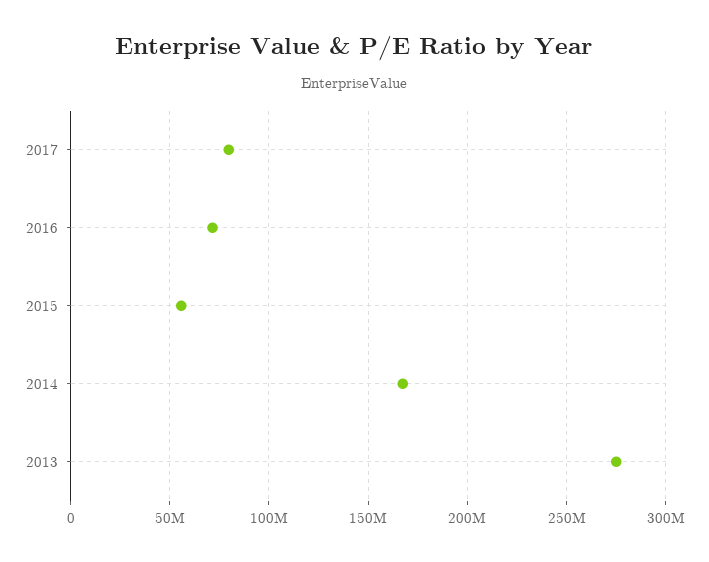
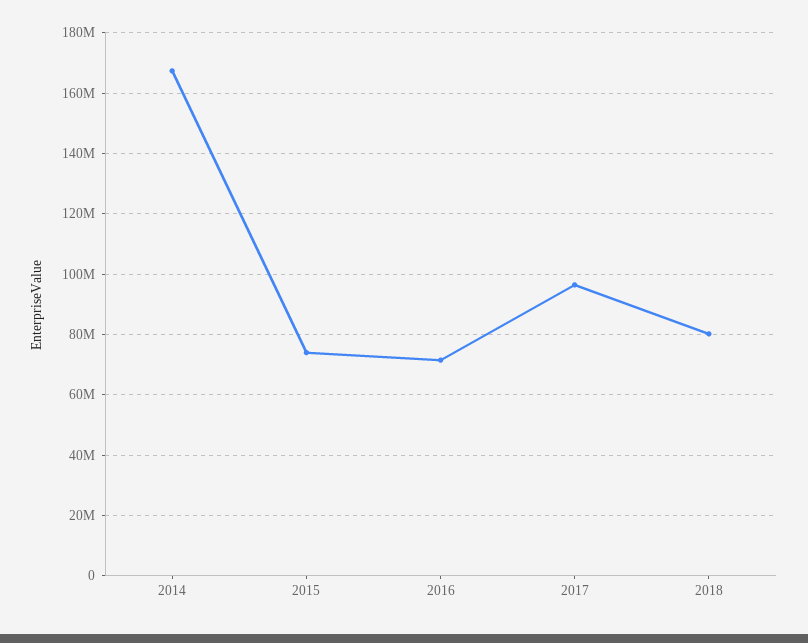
2017: 80000000 -> 96000000
2015: 55000000 -> 74000000
2013: 275000000 -> none
2018: none -> 80000000

